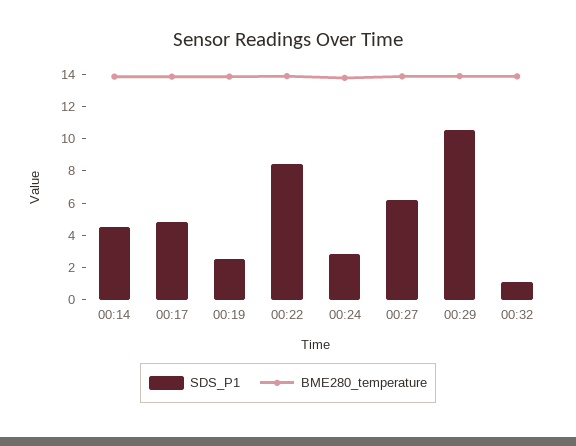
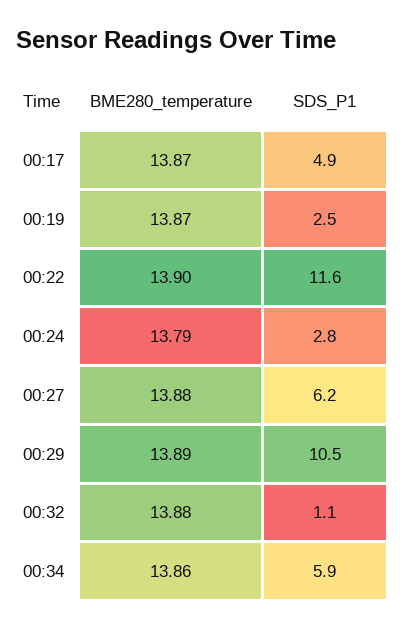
SDS_P1, 00:14: 4.5 -> none
BME280_temperature, 00:14: 14 -> none
SDS_P1, 00:22: 8.5 -> 11.6
BME280_temperature, 00:34: none -> 13.86
SDS_P1, 00:34: none -> 5.9

